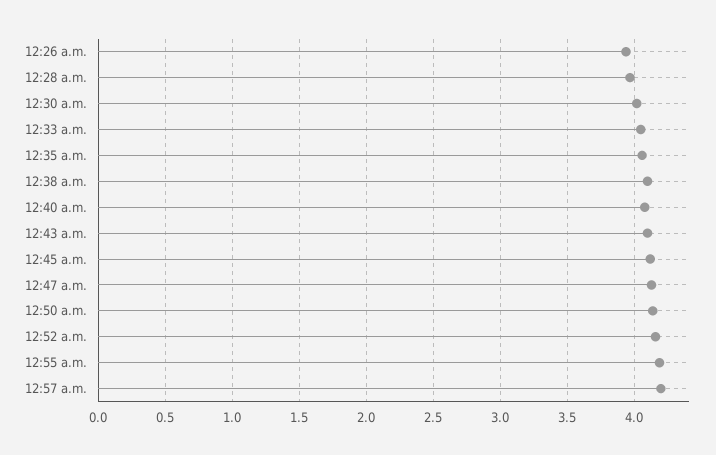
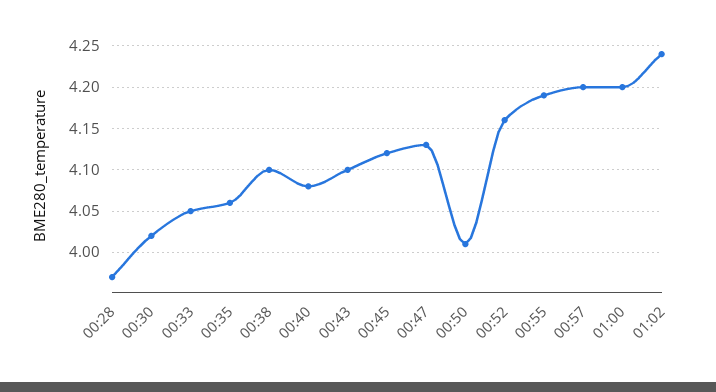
12:26 a.m.: 3.95 -> none
12:50 a.m.: 4.15 -> 4.01
01:00: none -> 4.2
01:02: none -> 4.24

